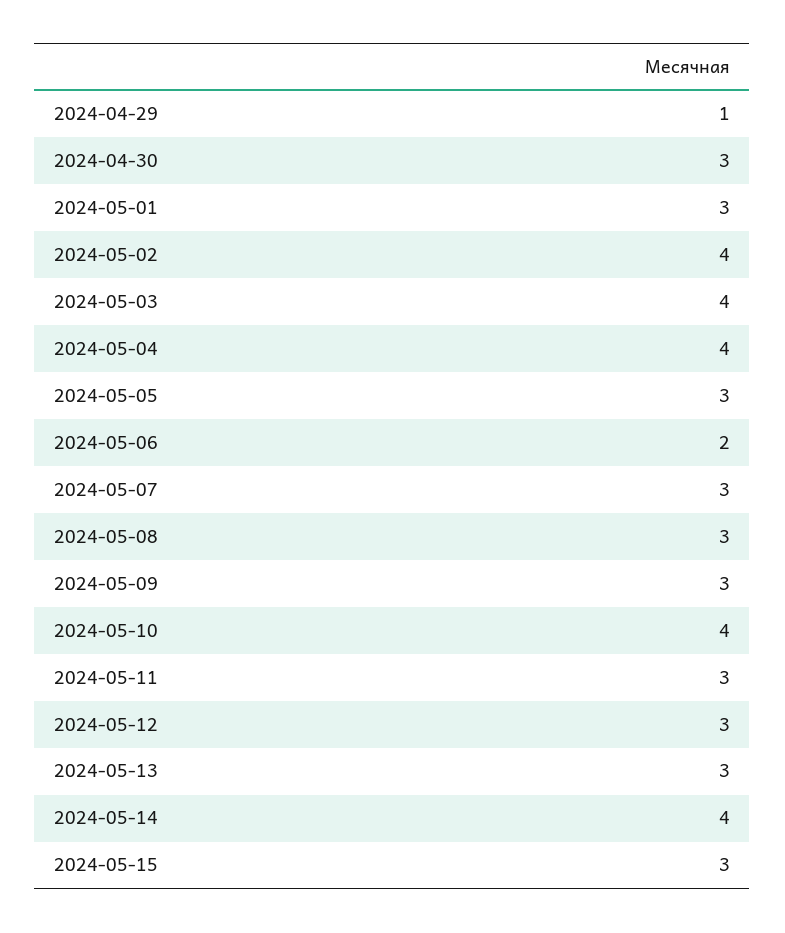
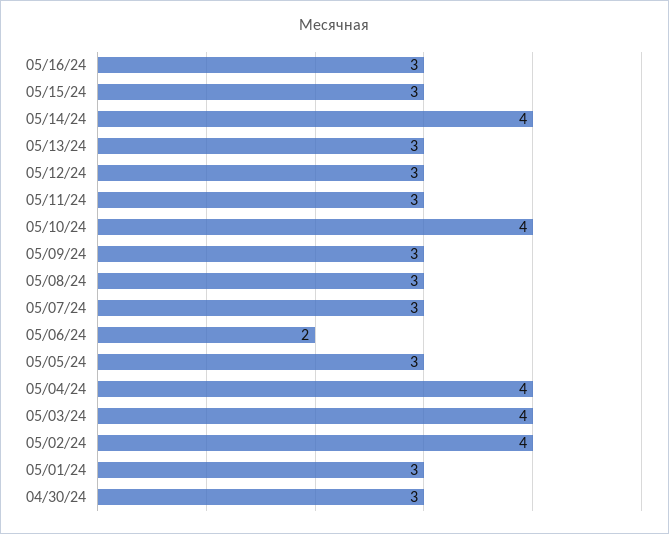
2024-04-29: 1 -> none
05/16/24: none -> 3

